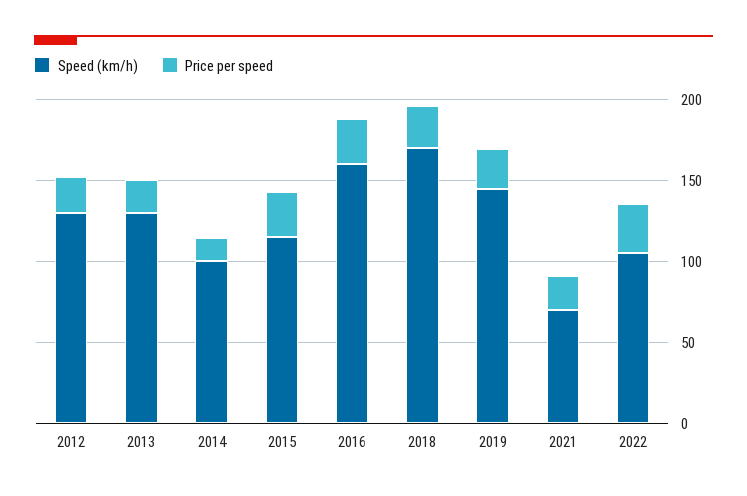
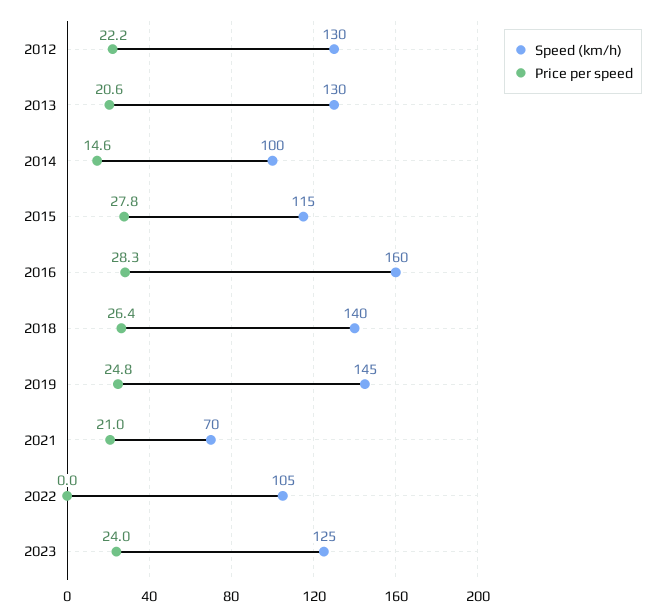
Speed (km/h), 2018: 170 -> 140
Price per speed, 2022: 30 -> 0
Speed (km/h), 2023: none -> 125
Price per speed, 2023: none -> 24

